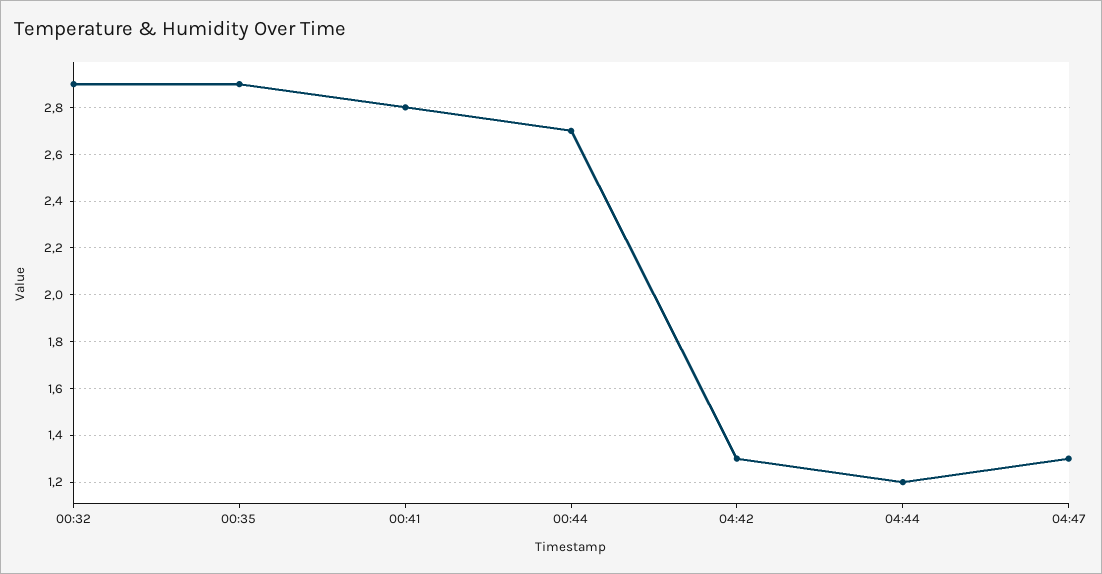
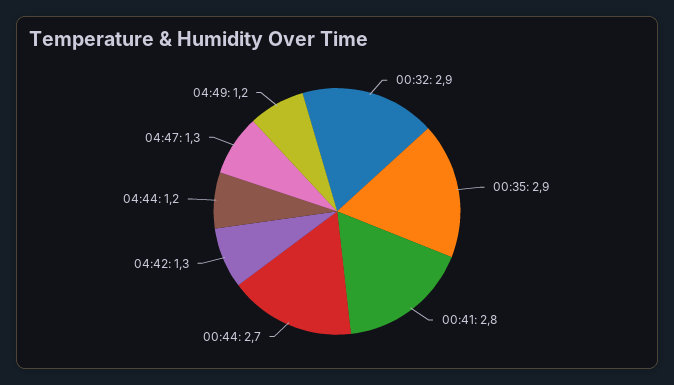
04:49: none -> 1.2

